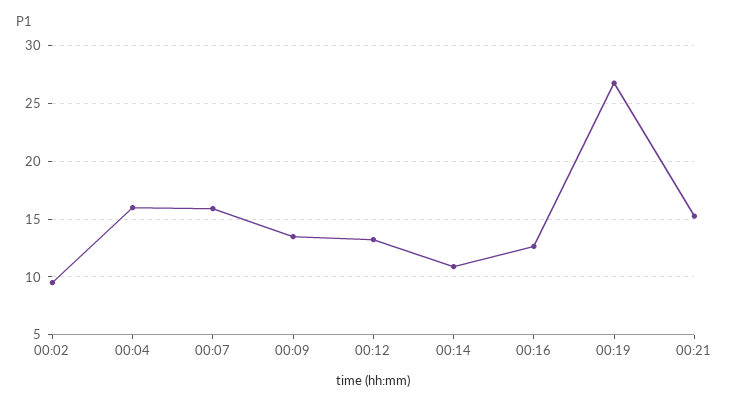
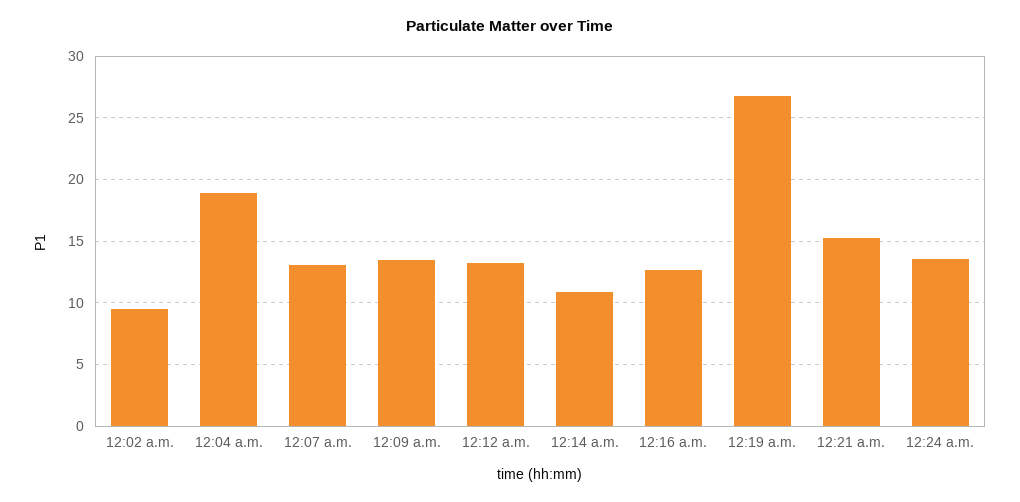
00:04: 16 -> 19
00:07: 16 -> 13
12:24 a.m.: none -> 13.5

